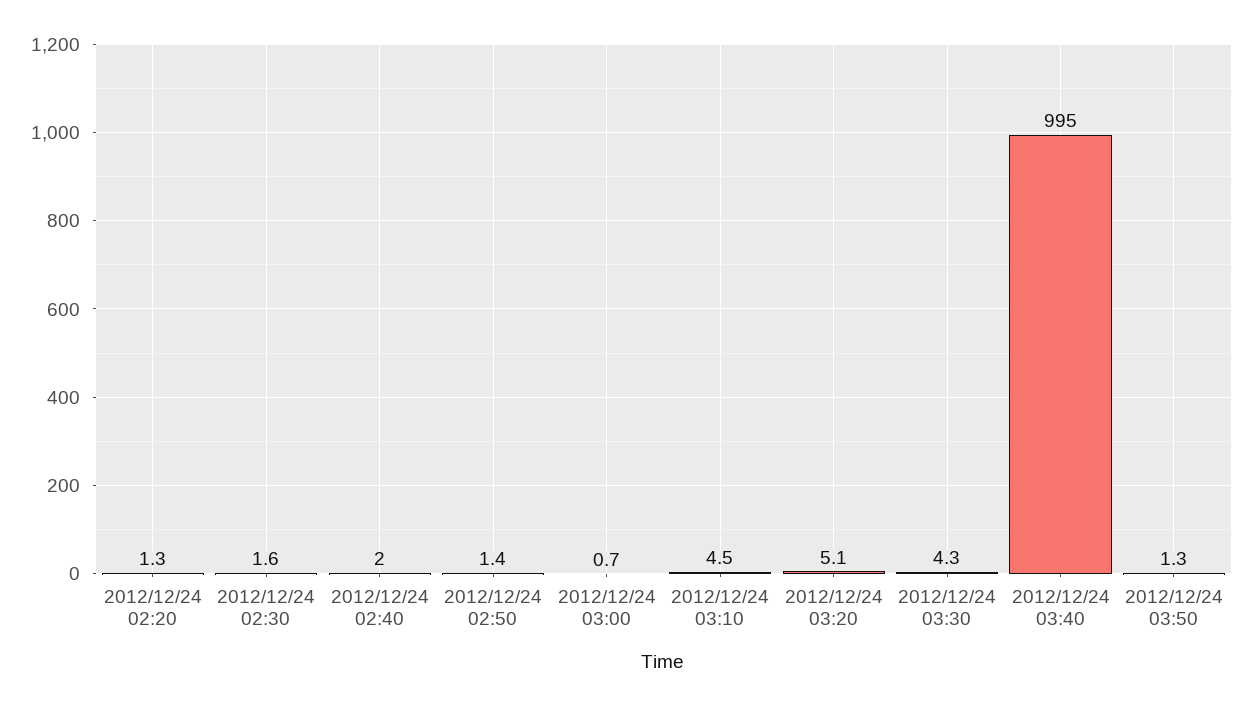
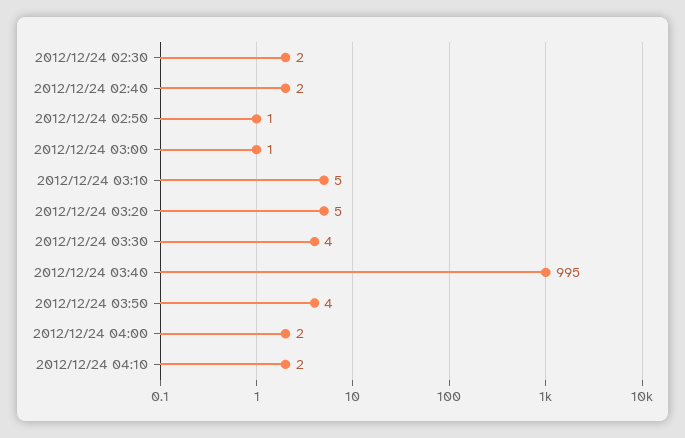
2012/12/24 02:20: 1.3 -> none
2012/12/24 03:50: 1.3 -> 4
2012/12/24 04:00: none -> 2
2012/12/24 04:10: none -> 2

